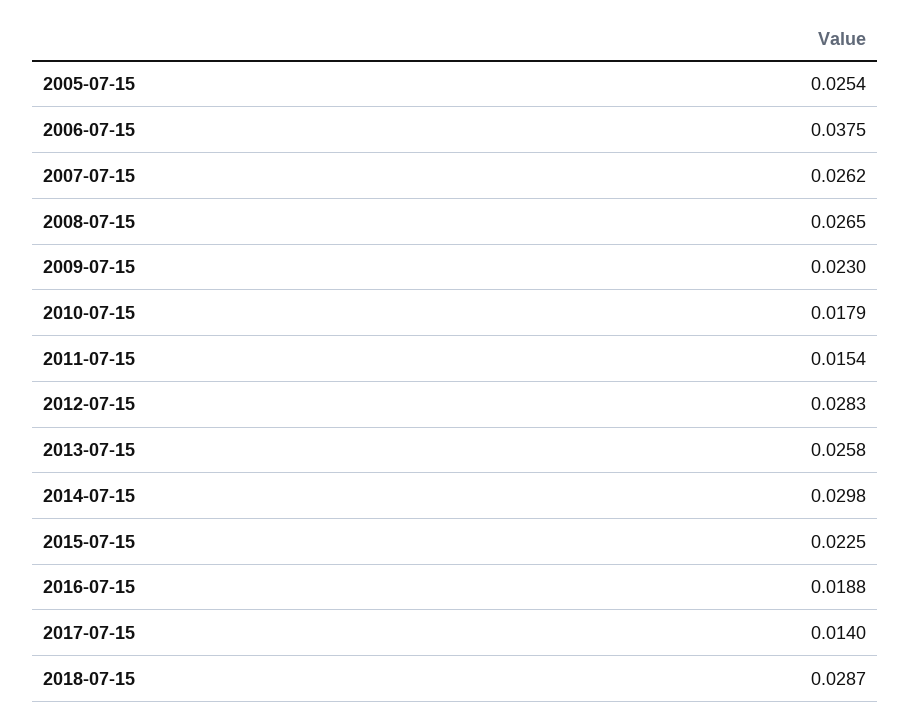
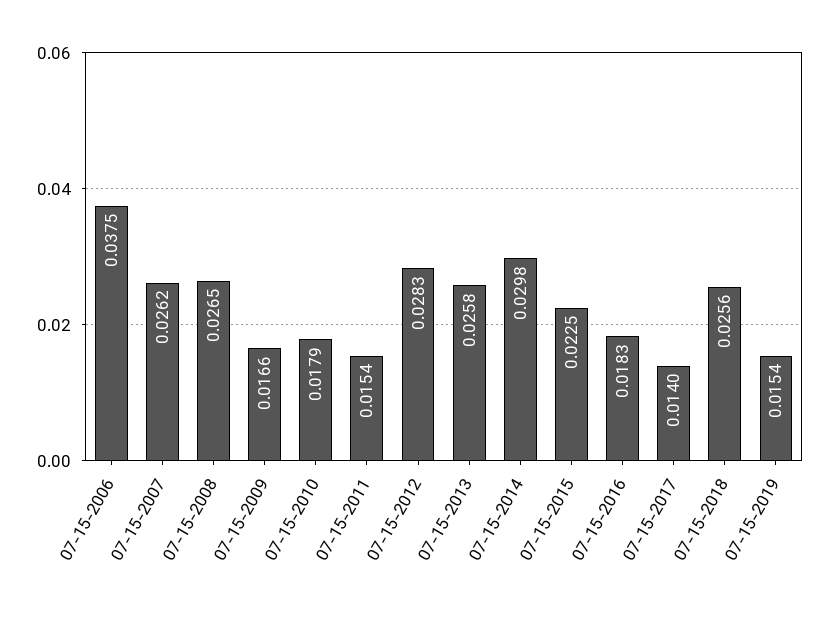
2005-07-15: 0.0254 -> none
2009-07-15: 0.023 -> 0.0166
2016-07-15: 0.0188 -> 0.0183
2018-07-15: 0.0287 -> 0.0256
07-15-2019: none -> 0.0154

